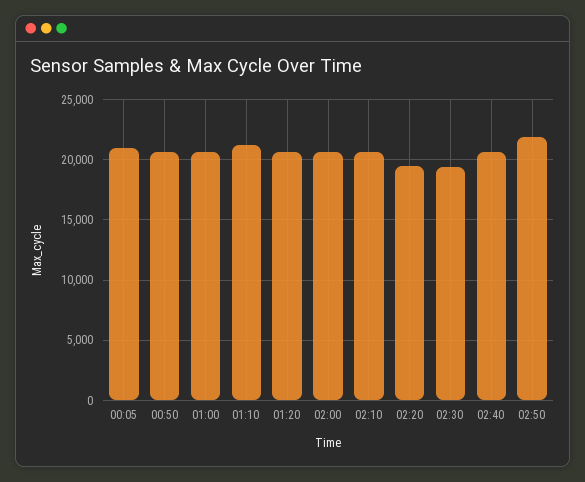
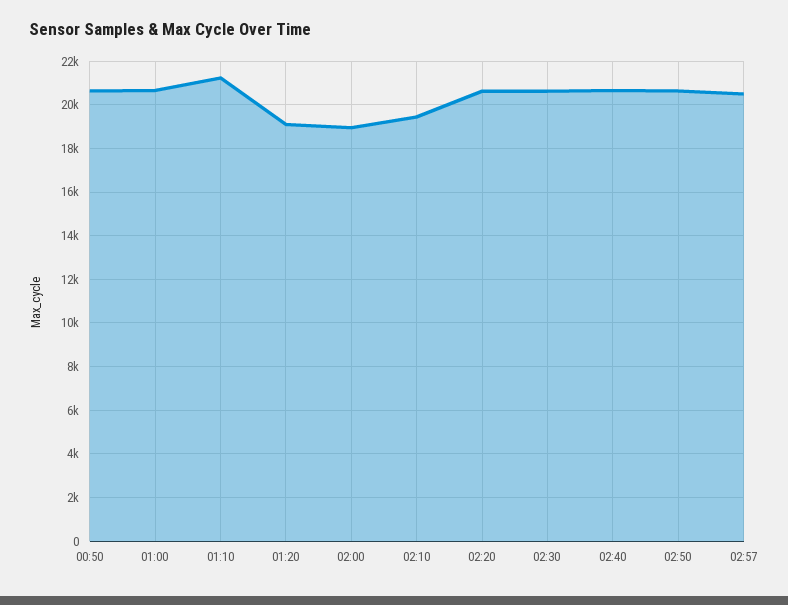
00:05: 21000 -> none
01:20: 20500 -> 19000
02:00: 20500 -> 19000
02:10: 20500 -> 19500
02:20: 19500 -> 20500
02:30: 19500 -> 20500
02:50: 22000 -> 20500
02:57: none -> 20500

